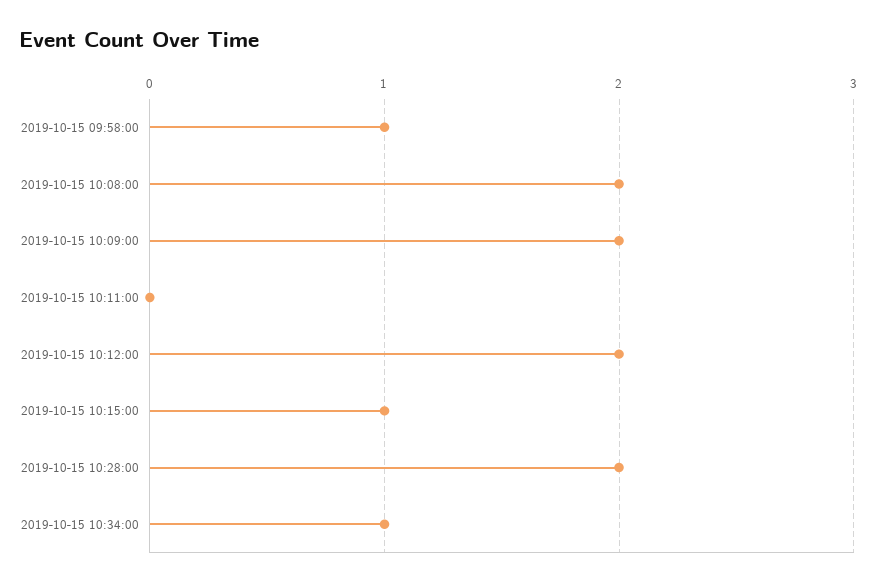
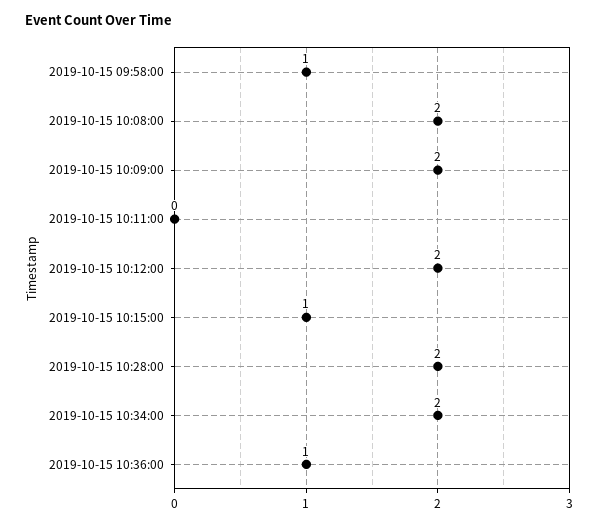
2019-10-15 10:34:00: 1 -> 2
2019-10-15 10:36:00: none -> 1

